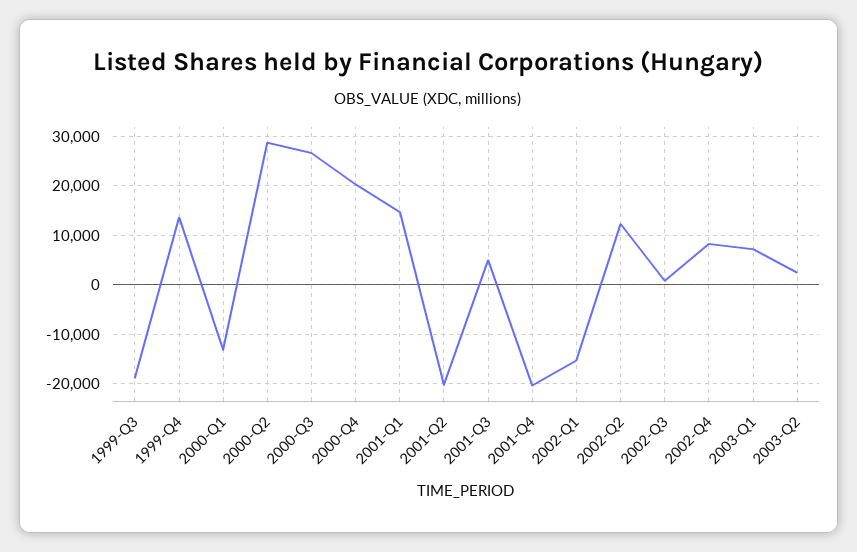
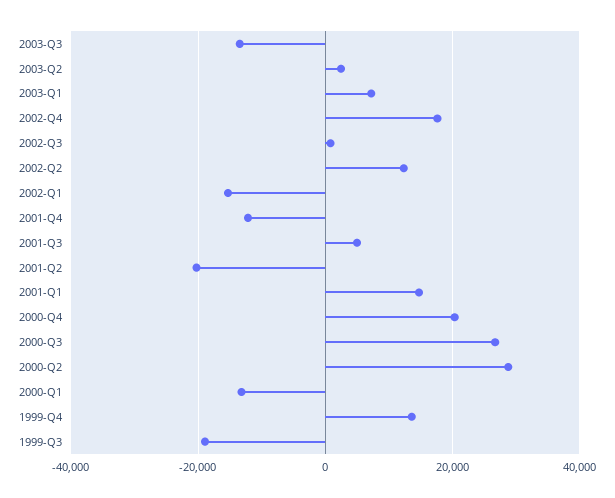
2001-Q4: -20000 -> -12000
2002-Q4: 8000 -> 18000
2003-Q3: none -> -14000

